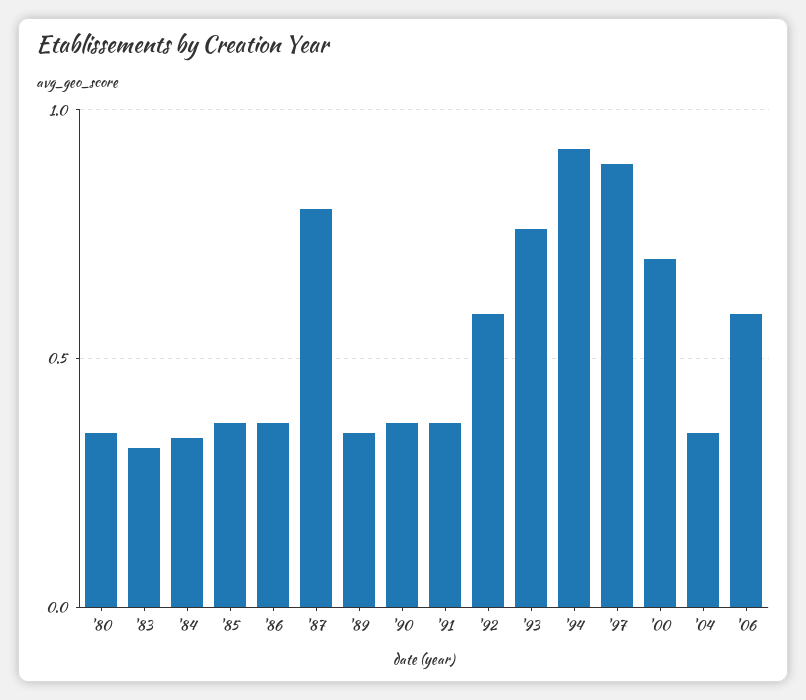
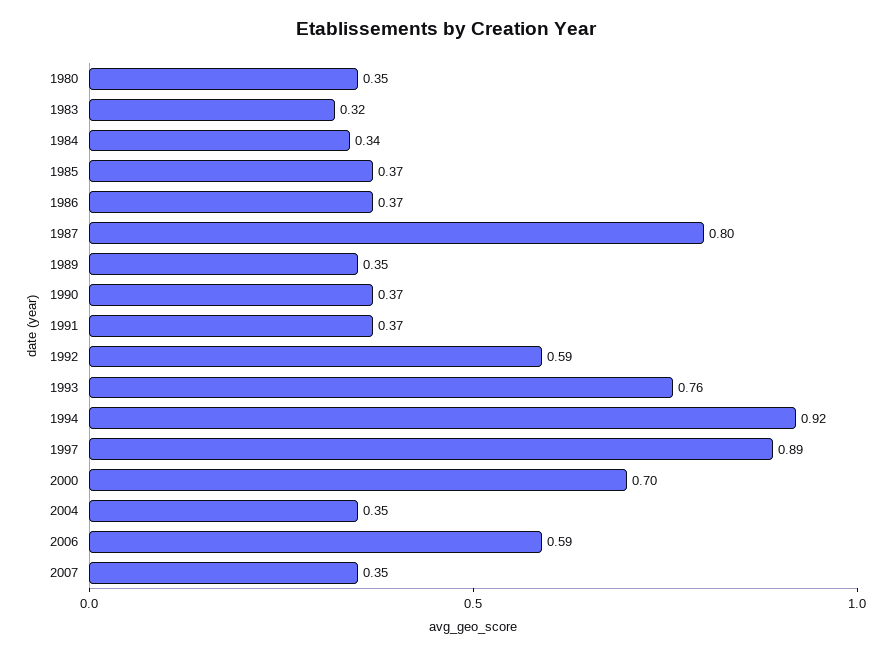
2007: none -> 0.35

